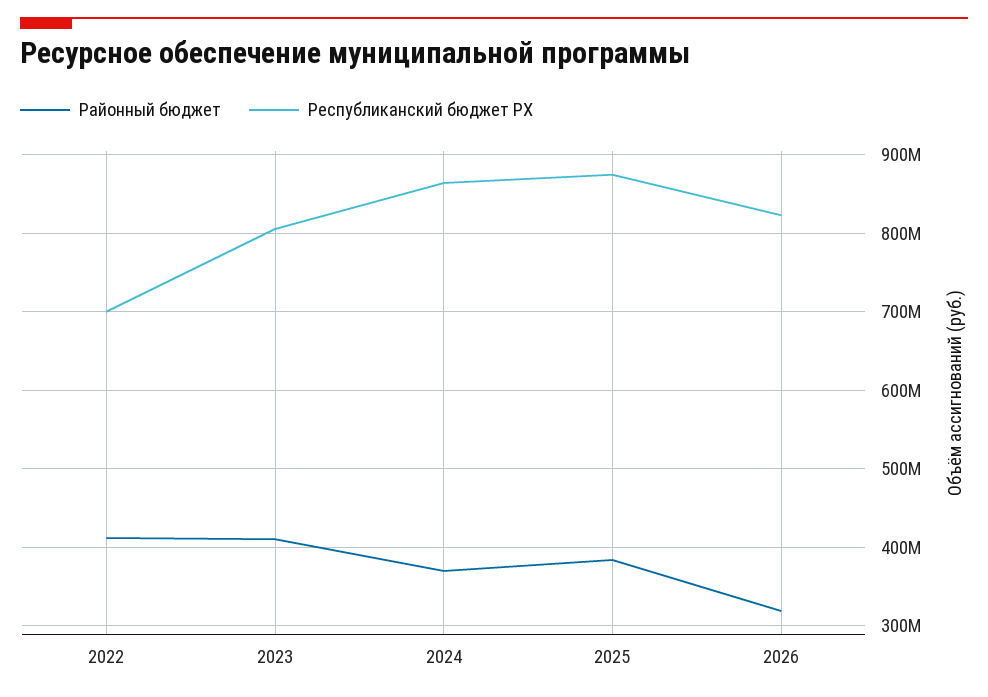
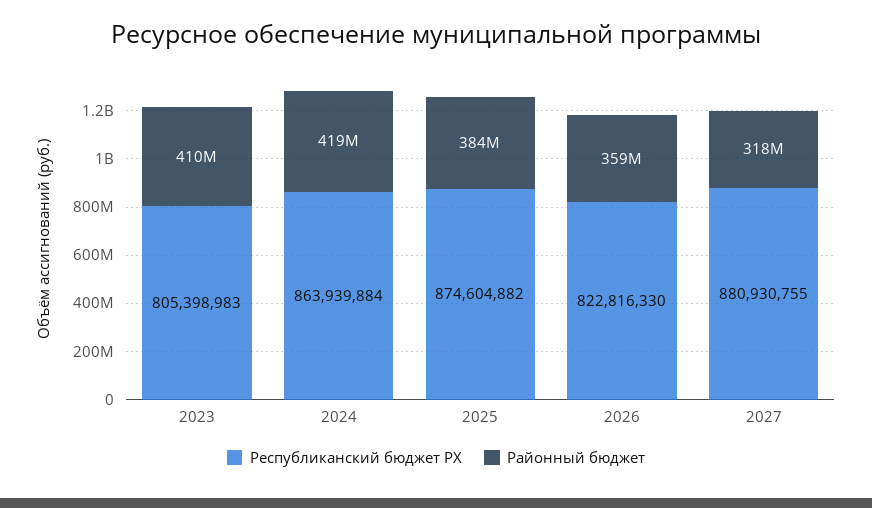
Районный бюджет, 2022: 410000000 -> none
Республиканский бюджет РХ, 2022: 700000000 -> none
Районный бюджет, 2024: 370000000 -> 419000000
Районный бюджет, 2026: 320000000 -> 359000000
Республиканский бюджет РХ, 2027: none -> 880930755
Районный бюджет, 2027: none -> 318000000

